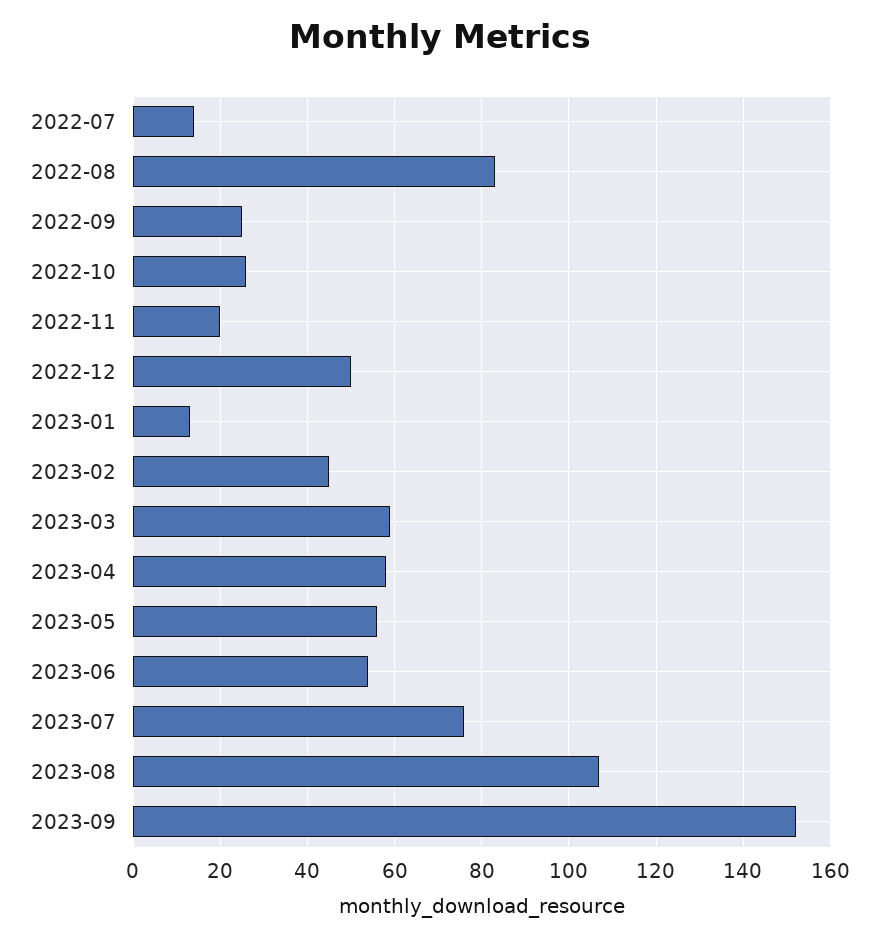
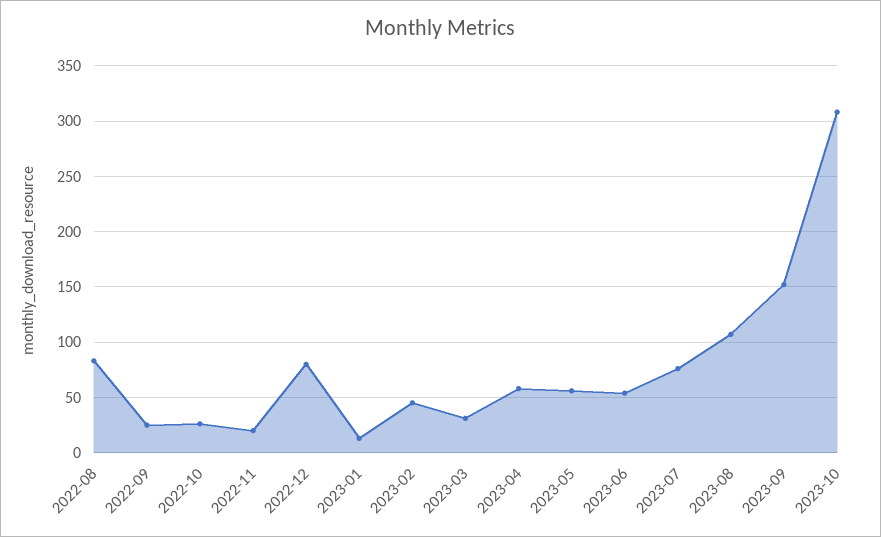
2022-07: 15 -> none
2022-12: 50 -> 80
2023-03: 60 -> 30
2023-10: none -> 310

